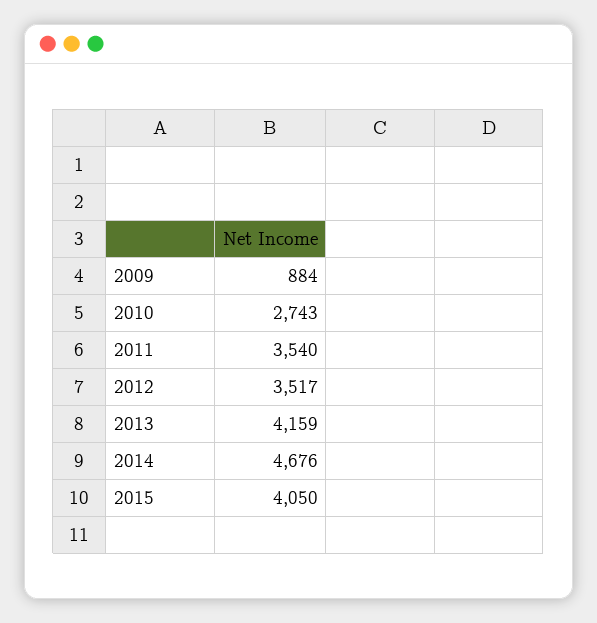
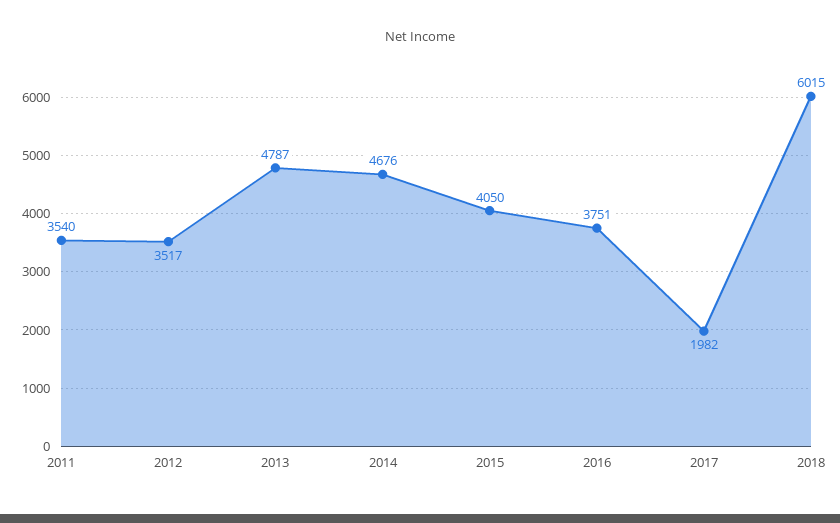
2009: 884 -> none
2010: 2743 -> none
2013: 4159 -> 4787
2016: none -> 3751
2017: none -> 1982
2018: none -> 6015

